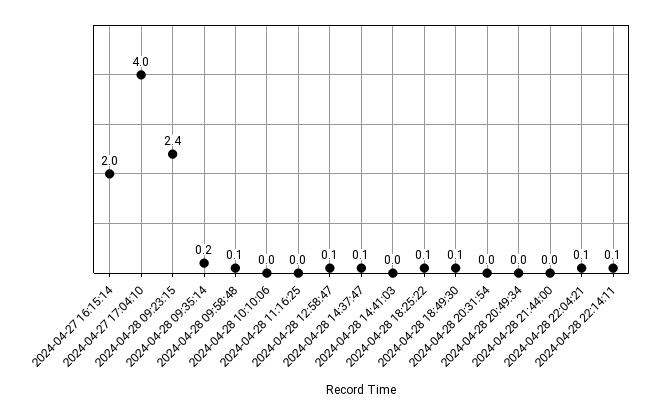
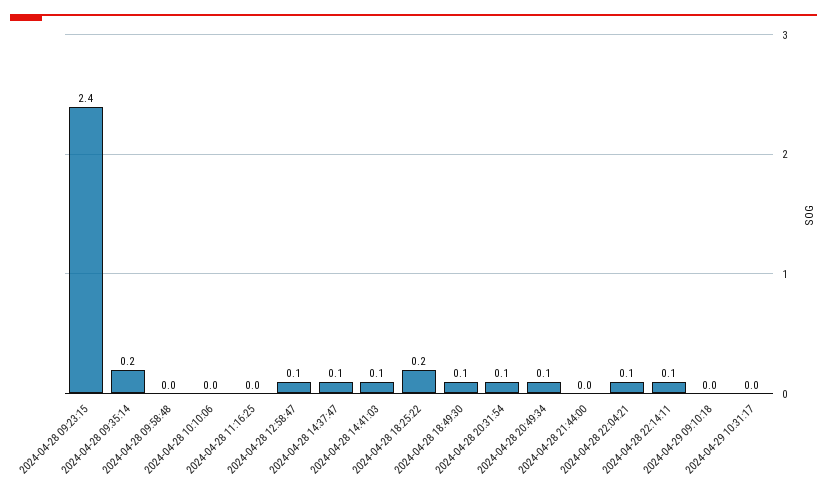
2024-04-27 16:15:14: 2 -> none
2024-04-27 17:04:10: 4 -> none
2024-04-28 09:58:48: 0.1 -> 0
2024-04-28 14:41:03: 0 -> 0.1
2024-04-28 18:25:22: 0.1 -> 0.2
2024-04-28 20:31:54: 0 -> 0.1
2024-04-28 20:49:34: 0 -> 0.1
2024-04-29 09:10:18: none -> 0
2024-04-29 10:31:17: none -> 0

